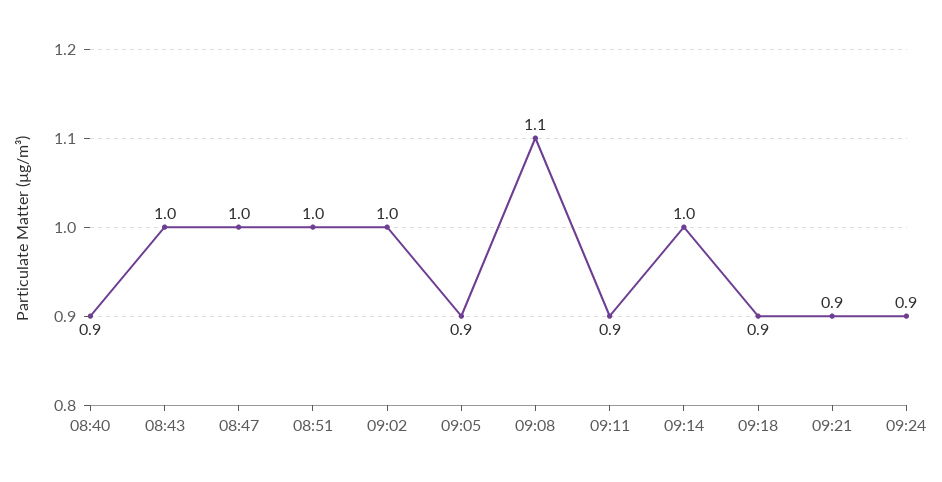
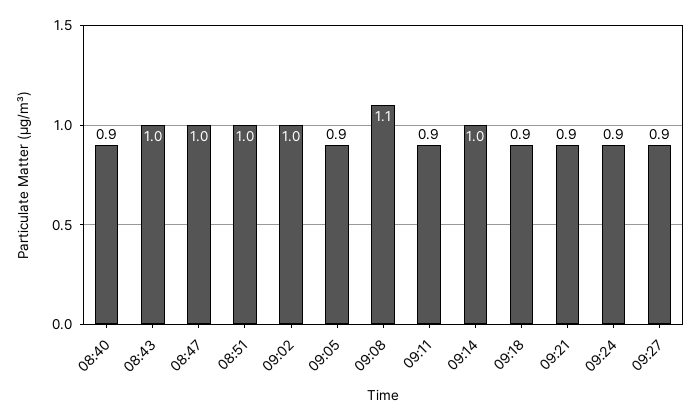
09:27: none -> 0.9

